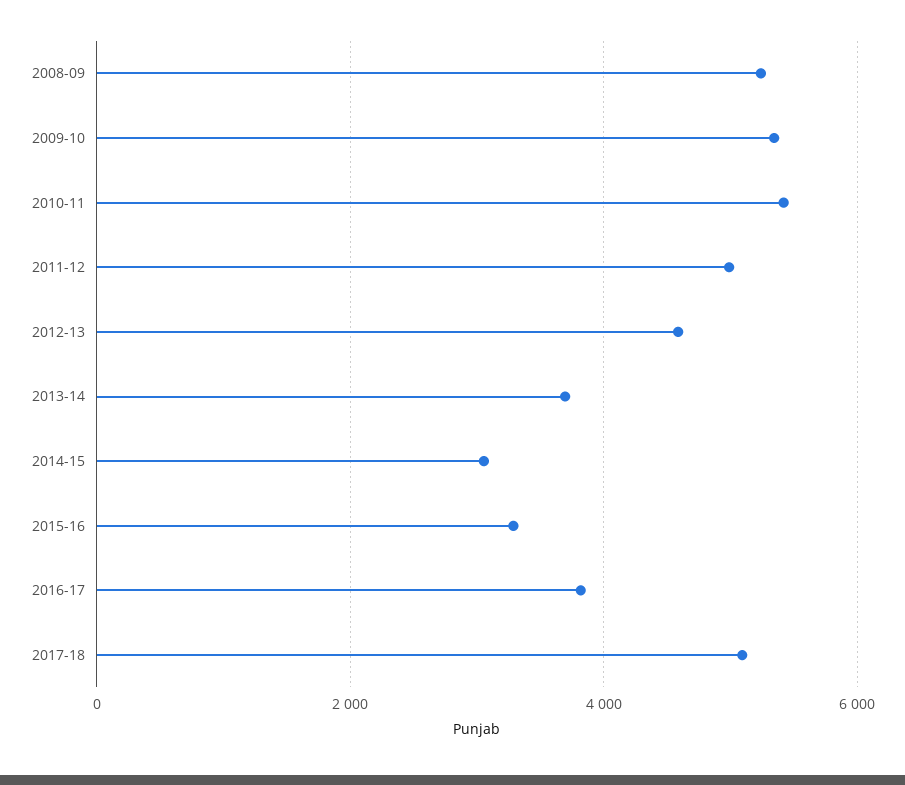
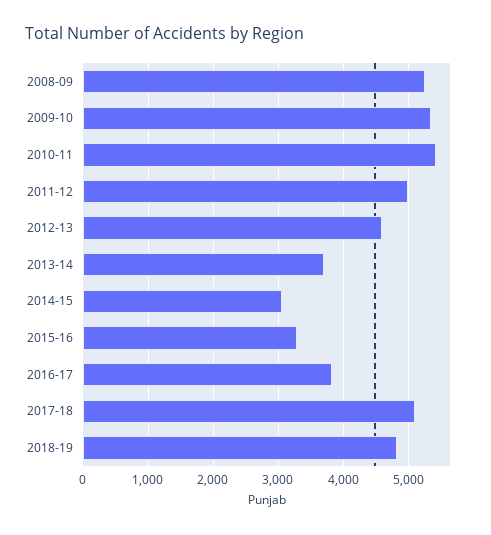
2018-19: none -> 4800

